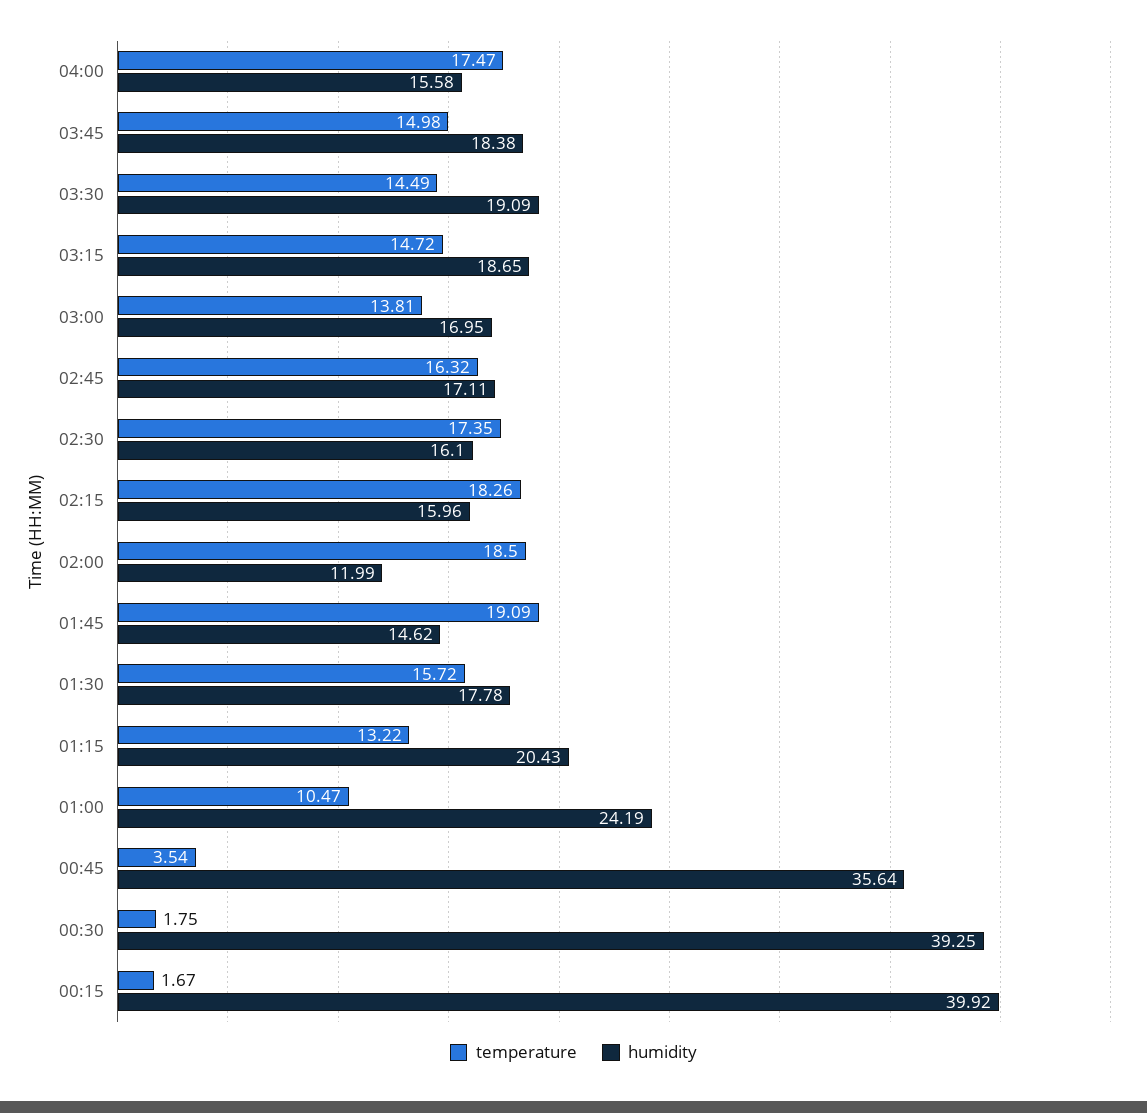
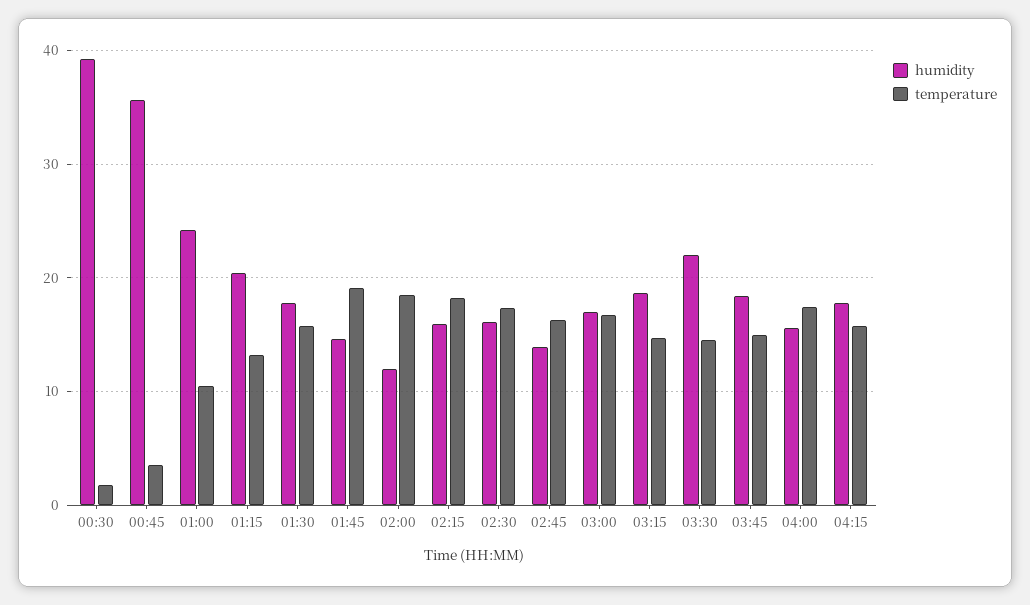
humidity, 03:30: 19.09 -> 22
temperature, 03:00: 13.81 -> 17
humidity, 02:45: 17.11 -> 14
temperature, 00:15: 1.67 -> none
humidity, 00:15: 39.92 -> none
humidity, 04:15: none -> 18
temperature, 04:15: none -> 16

